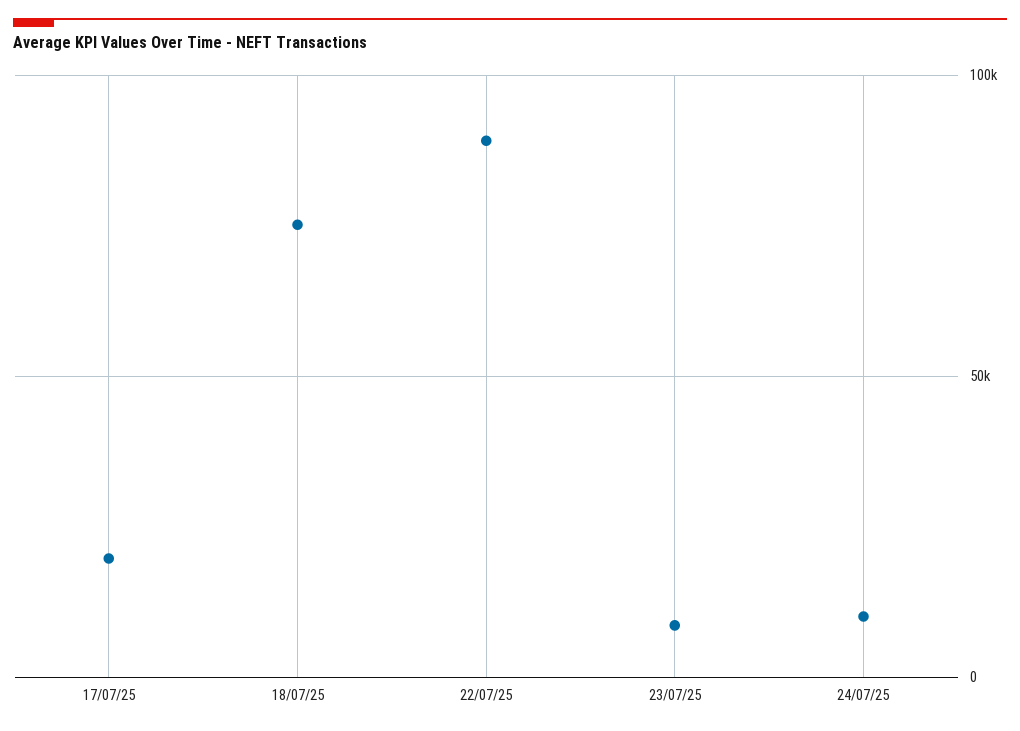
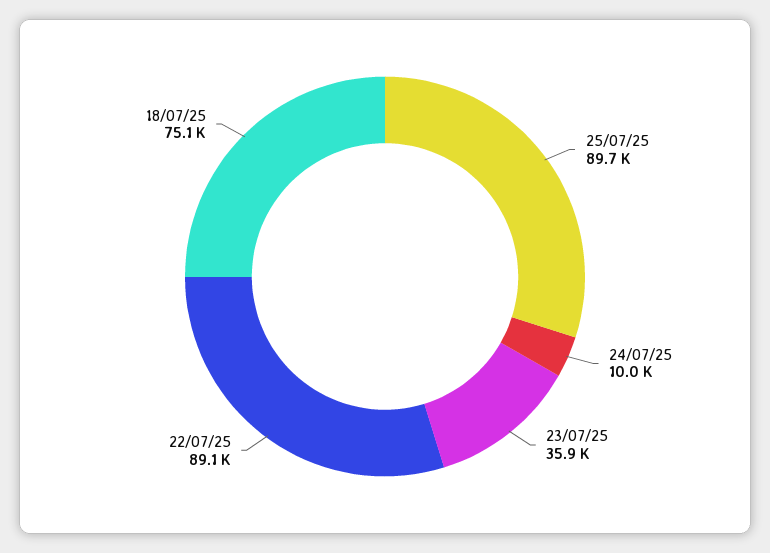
17/07/25: 20000 -> none
23/07/25: 10000 -> 35900
25/07/25: none -> 89700

